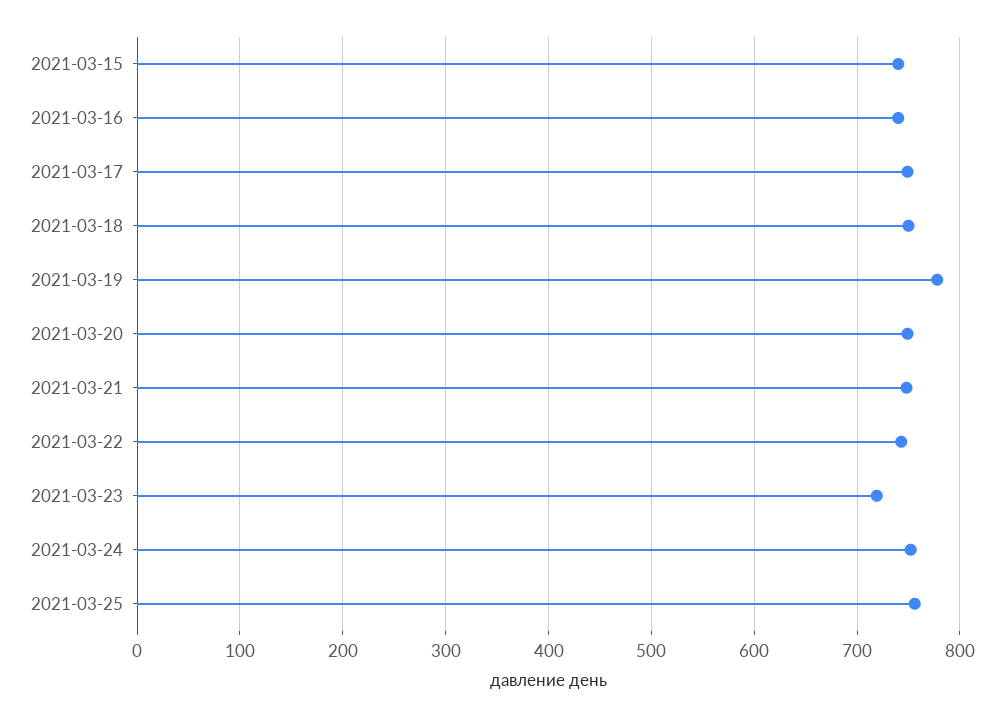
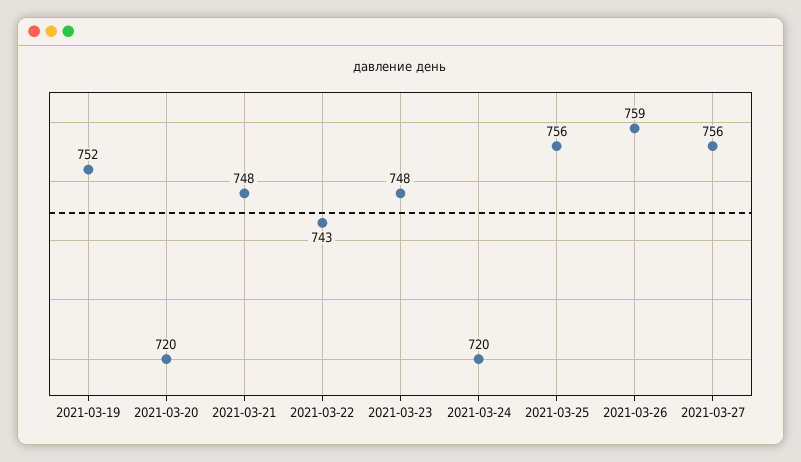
2021-03-15: 740 -> none
2021-03-16: 740 -> none
2021-03-17: 750 -> none
2021-03-18: 750 -> none
2021-03-19: 780 -> 752
2021-03-20: 750 -> 720
2021-03-23: 720 -> 748
2021-03-24: 750 -> 720
2021-03-26: none -> 759
2021-03-27: none -> 756

